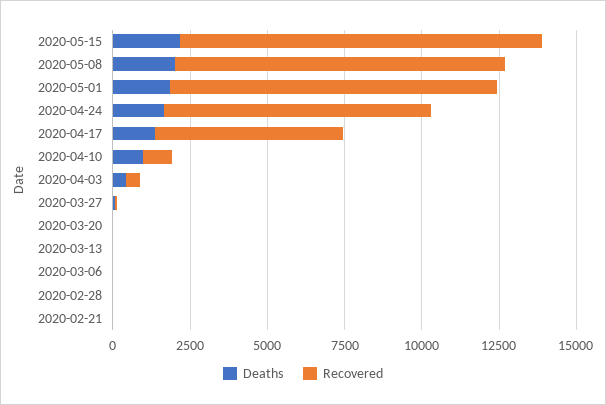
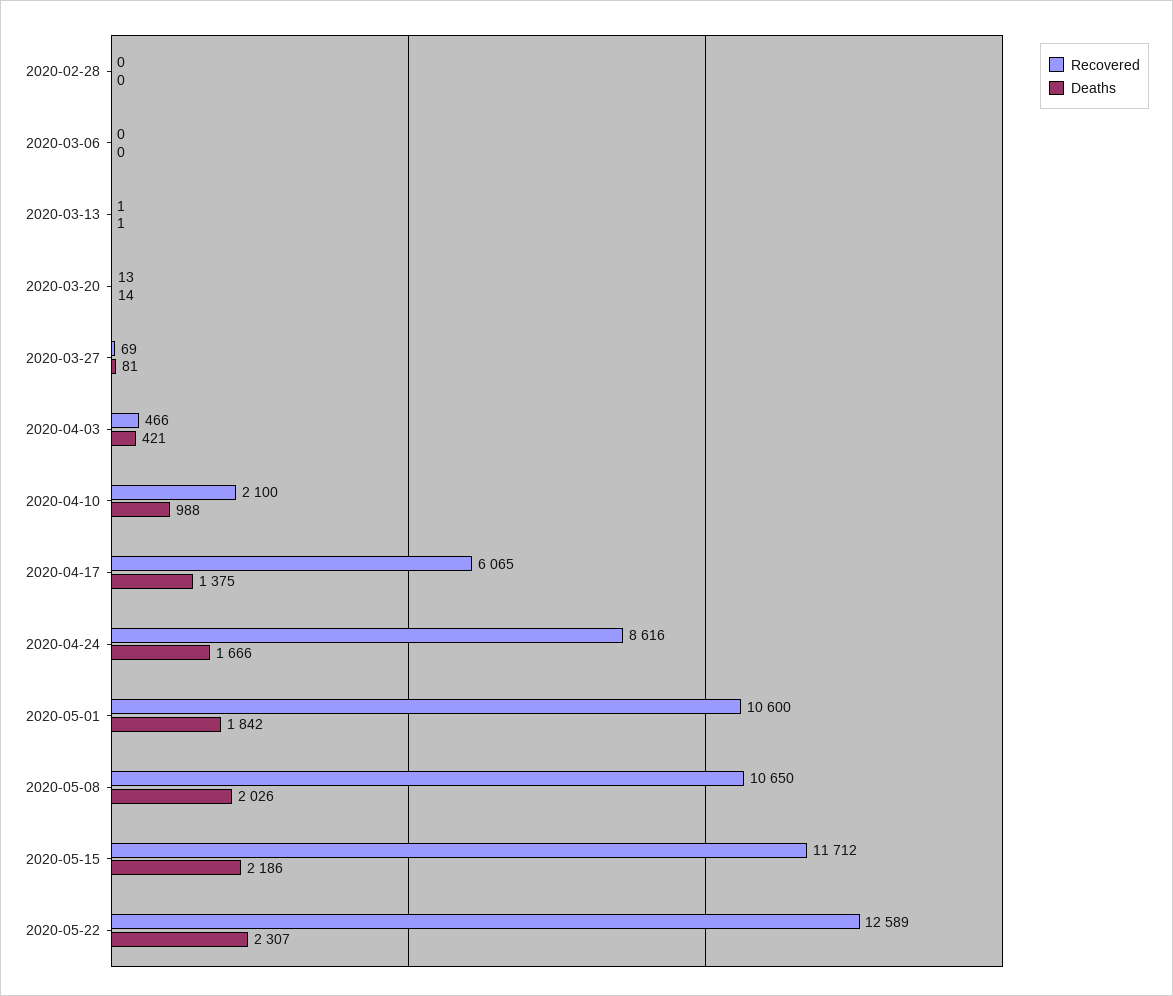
Recovered, 2020-04-10: 1000 -> 2100
Deaths, 2020-02-21: 0 -> none
Recovered, 2020-02-21: 0 -> none
Recovered, 2020-05-22: none -> 12589
Deaths, 2020-05-22: none -> 2307

